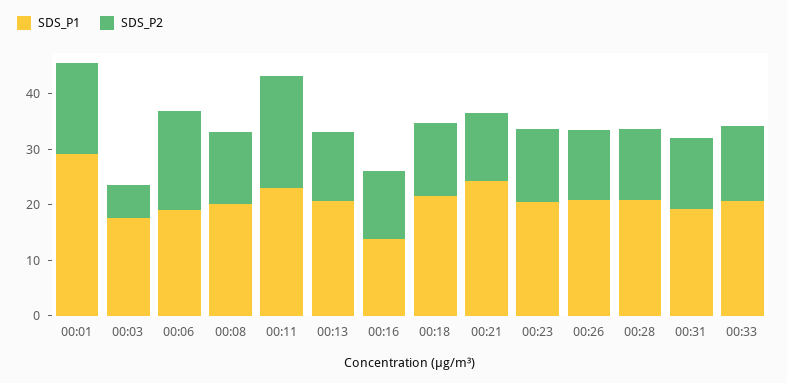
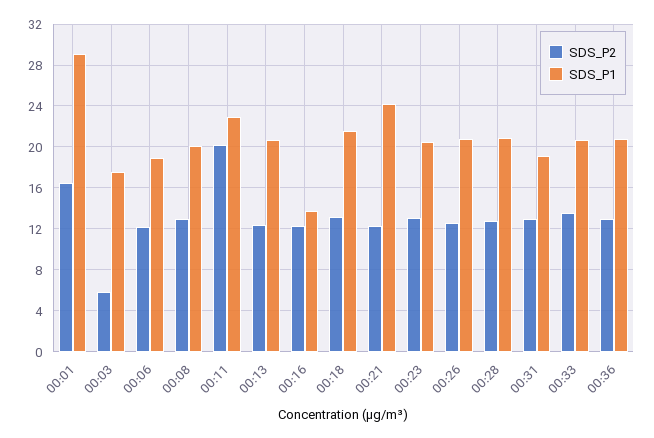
SDS_P2, 00:06: 18 -> 12
SDS_P2, 00:36: none -> 13
SDS_P1, 00:36: none -> 21

